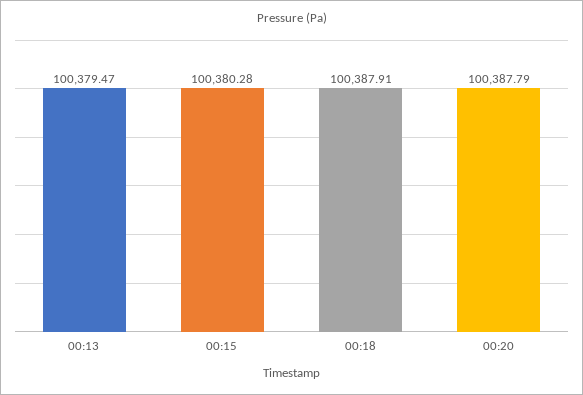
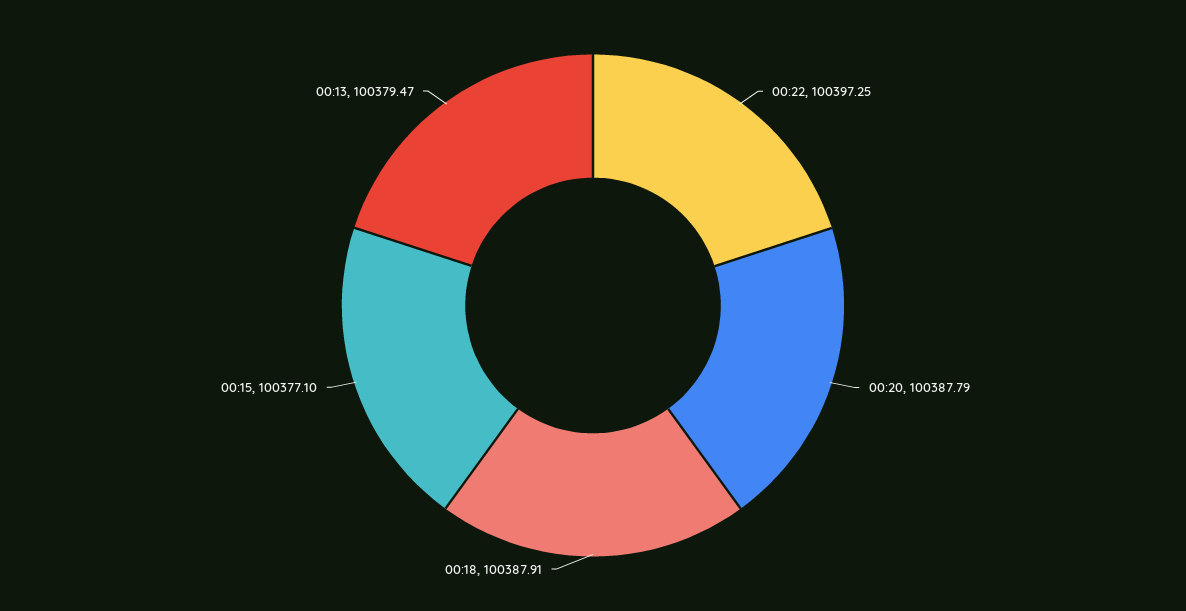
00:15: 100380.28 -> 100377.1
00:22: none -> 100397.25

